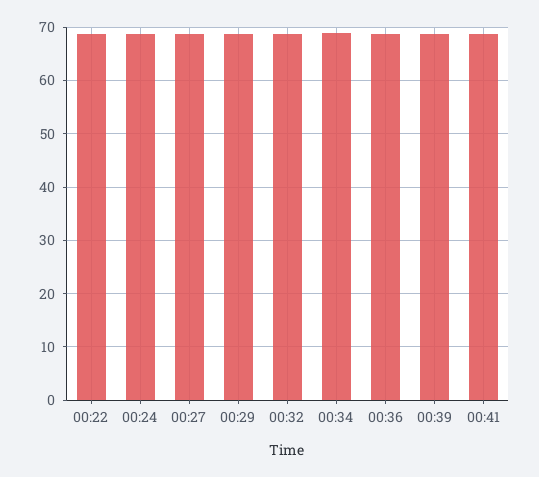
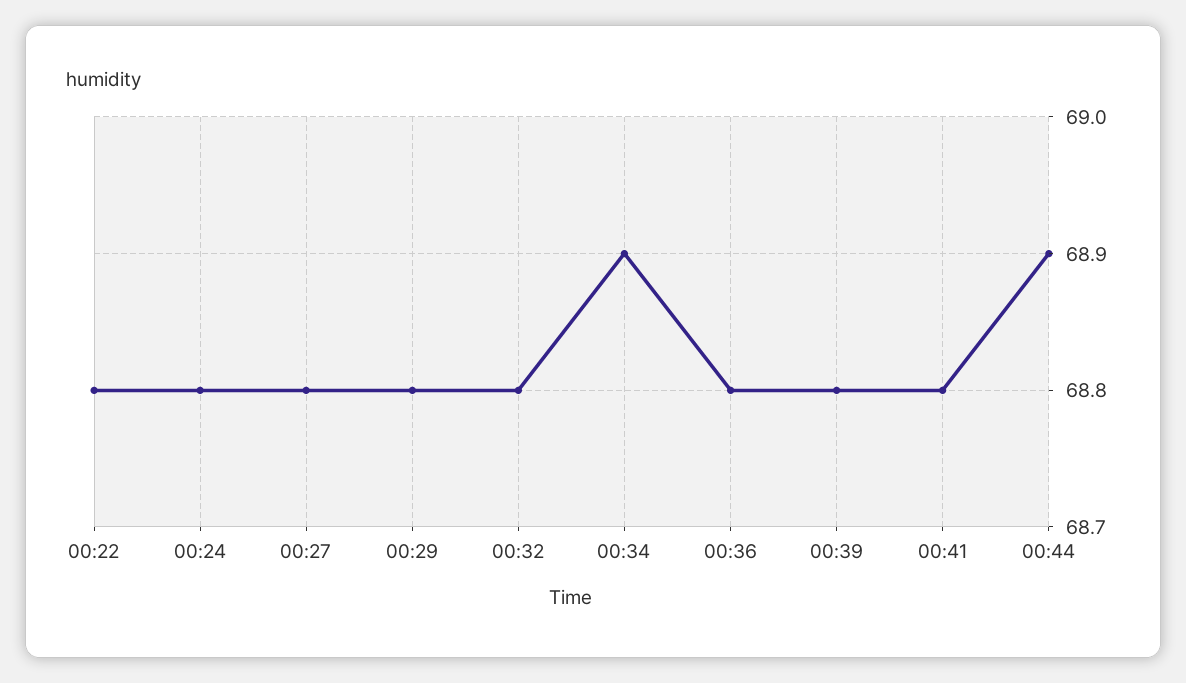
00:44: none -> 68.9

